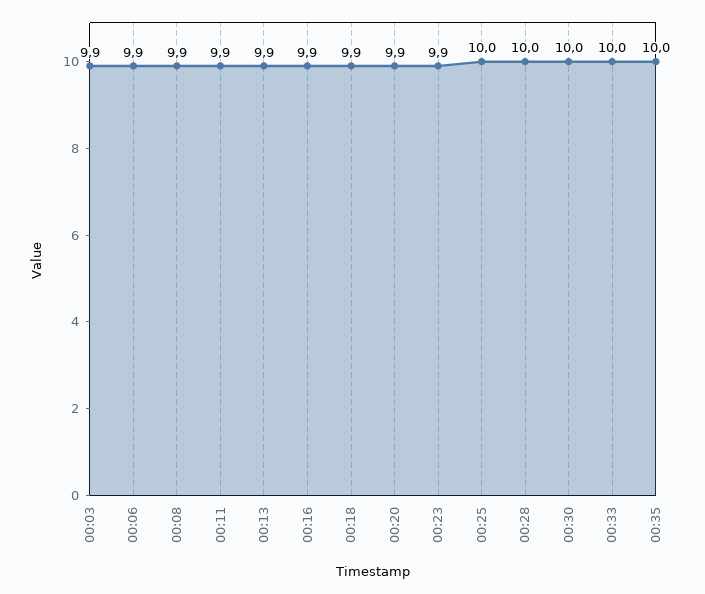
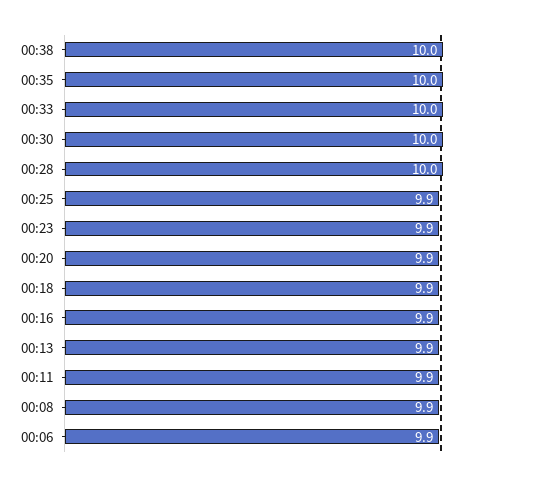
00:03: 9.9 -> none
00:25: 10 -> 9.9
00:38: none -> 10

